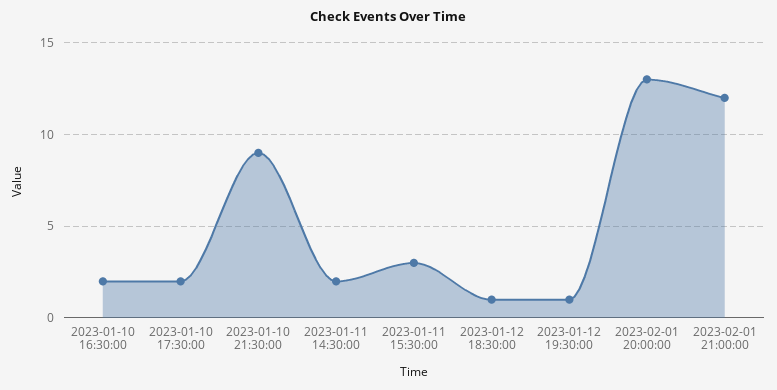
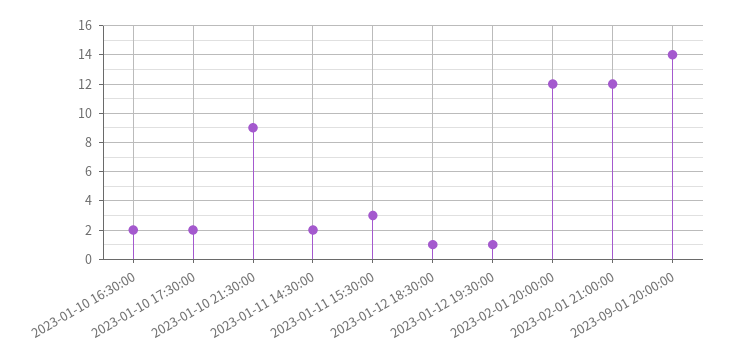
2023-02-01 20:00:00: 13 -> 12
2023-09-01 20:00:00: none -> 14

